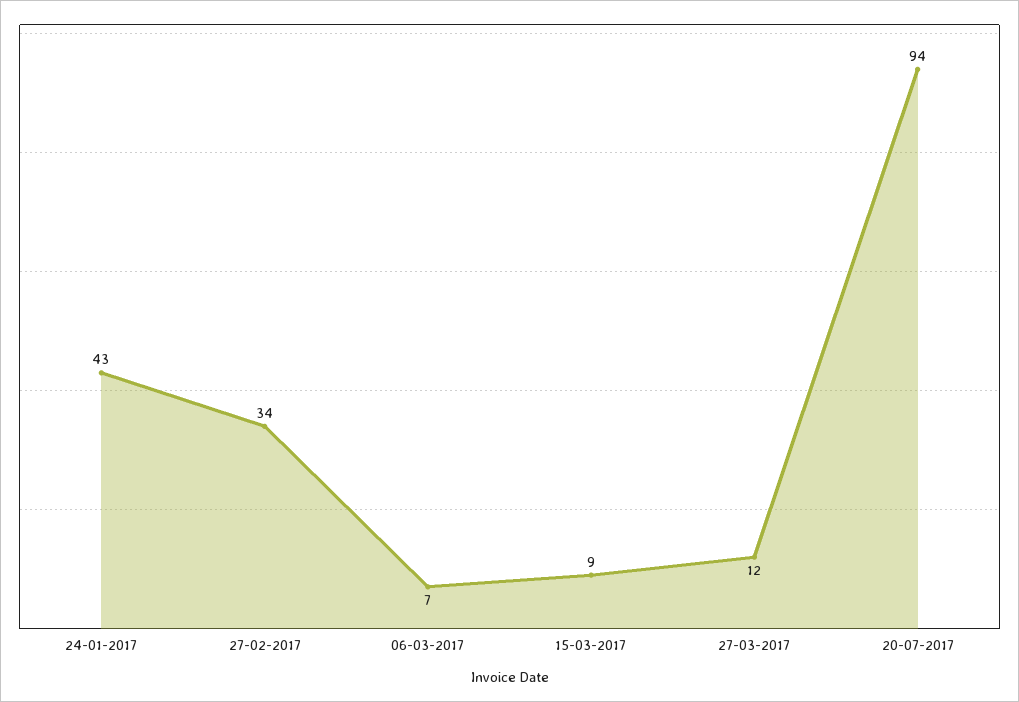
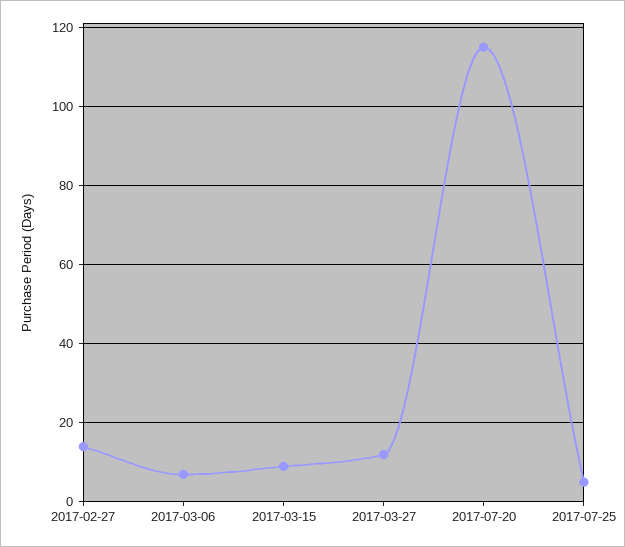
24-01-2017: 43 -> none
27-02-2017: 34 -> 15
20-07-2017: 94 -> 115
2017-07-25: none -> 5

